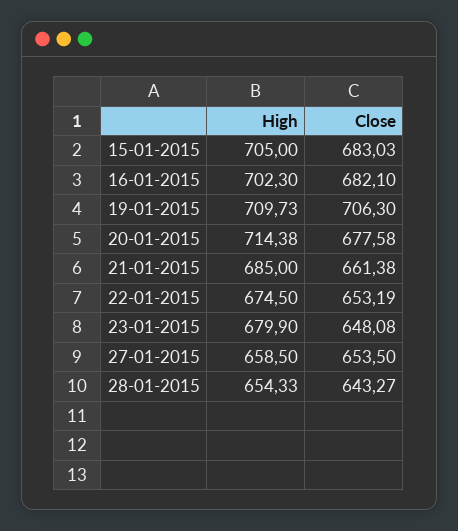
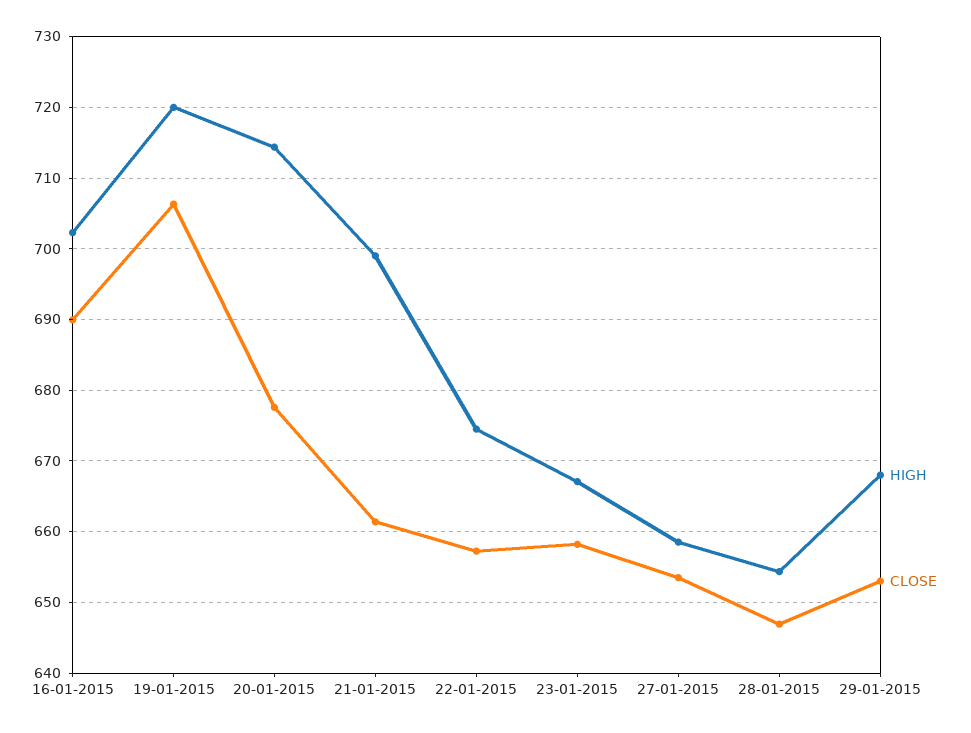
High, 15-01-2015: 705 -> none
Close, 15-01-2015: 683.03 -> none
Close, 16-01-2015: 682.1 -> 690
High, 19-01-2015: 709.73 -> 720
High, 21-01-2015: 685 -> 699
Close, 22-01-2015: 653.19 -> 657
High, 23-01-2015: 679.9 -> 667
Close, 23-01-2015: 648.08 -> 658
Close, 28-01-2015: 643.27 -> 647
High, 29-01-2015: none -> 668
Close, 29-01-2015: none -> 653

